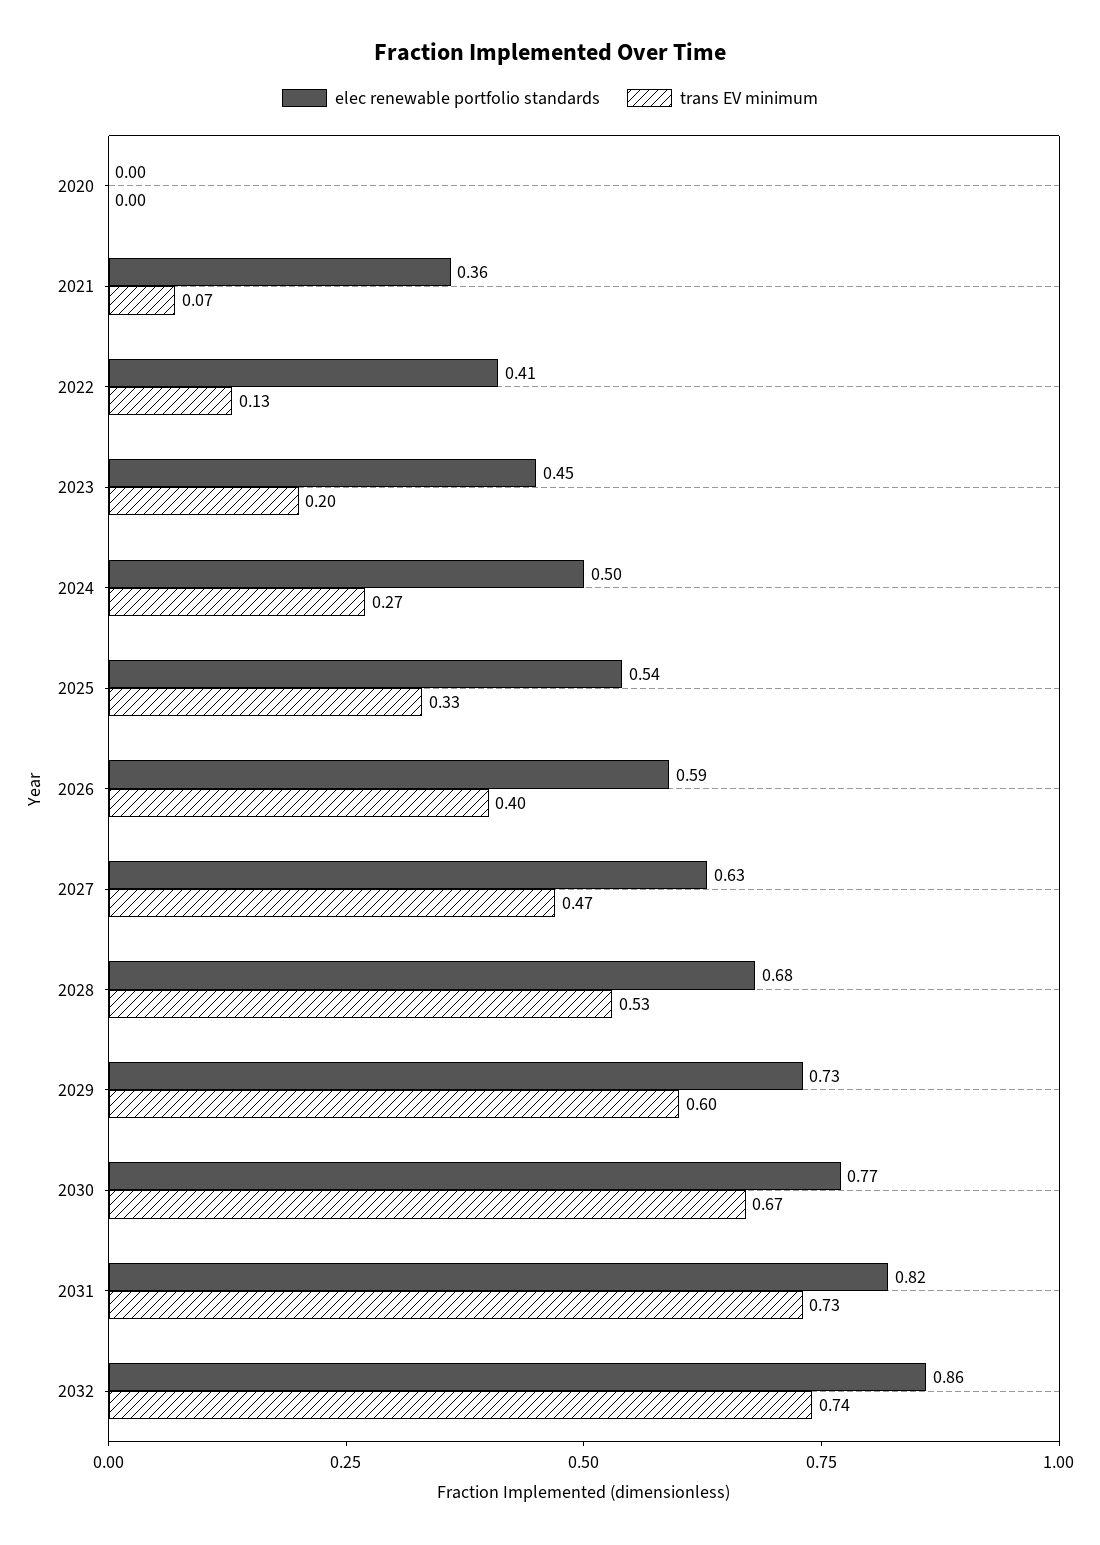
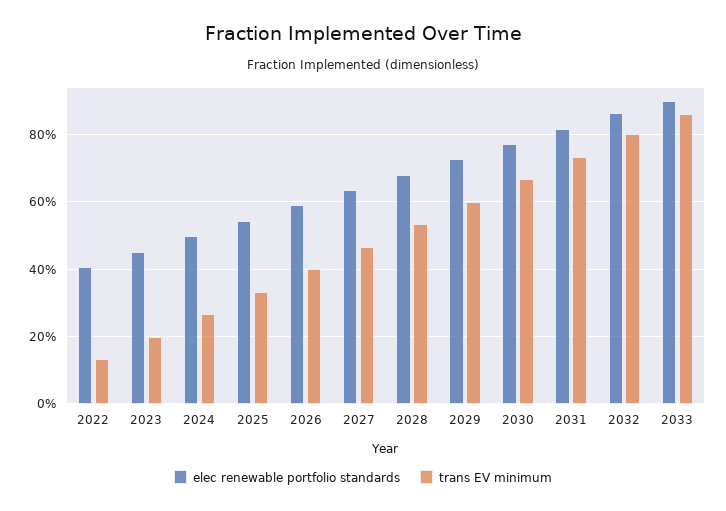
elec renewable portfolio standards, 2020: 0 -> none
trans EV minimum, 2020: 0 -> none
elec renewable portfolio standards, 2021: 0.36 -> none
trans EV minimum, 2021: 0.07 -> none
trans EV minimum, 2032: 0.74 -> 0.8
elec renewable portfolio standards, 2033: none -> 0.9
trans EV minimum, 2033: none -> 0.86

